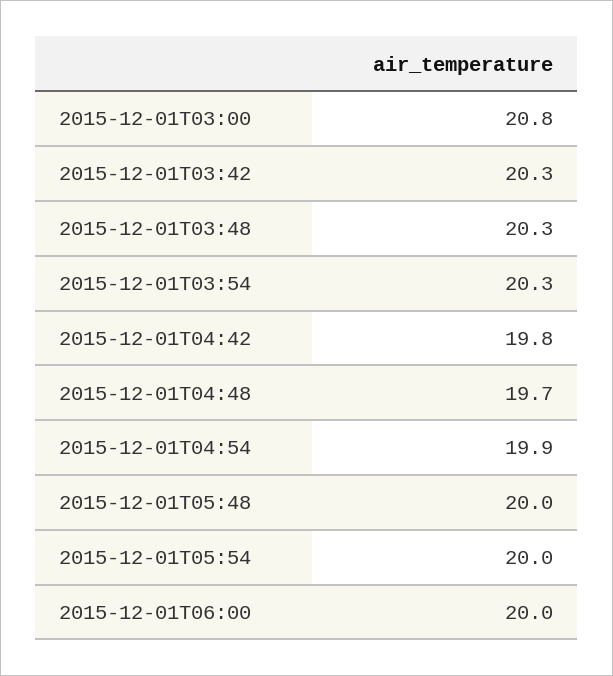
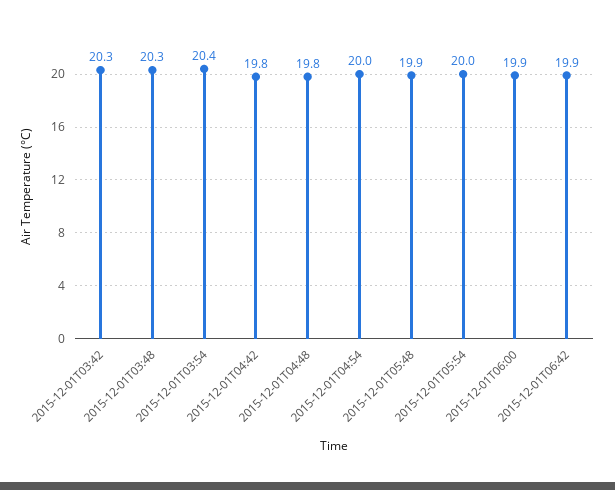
2015-12-01T03:00: 20.8 -> none
2015-12-01T03:54: 20.3 -> 20.4
2015-12-01T04:48: 19.7 -> 19.8
2015-12-01T04:54: 19.9 -> 20
2015-12-01T05:48: 20 -> 19.9
2015-12-01T06:00: 20 -> 19.9
2015-12-01T06:42: none -> 19.9

